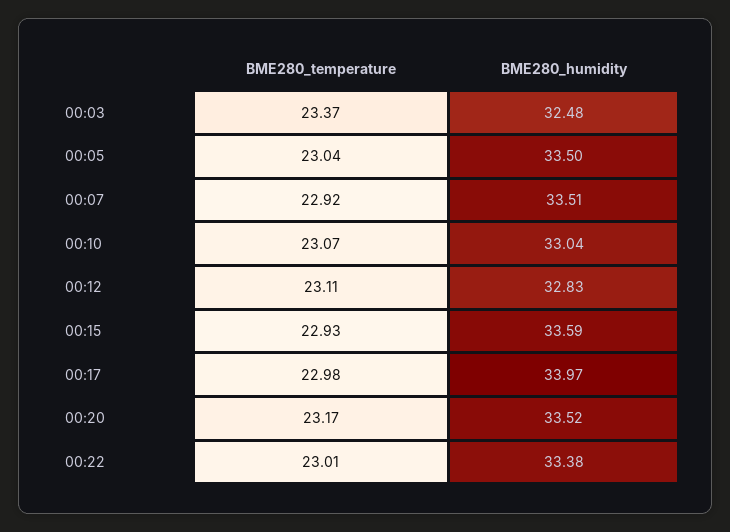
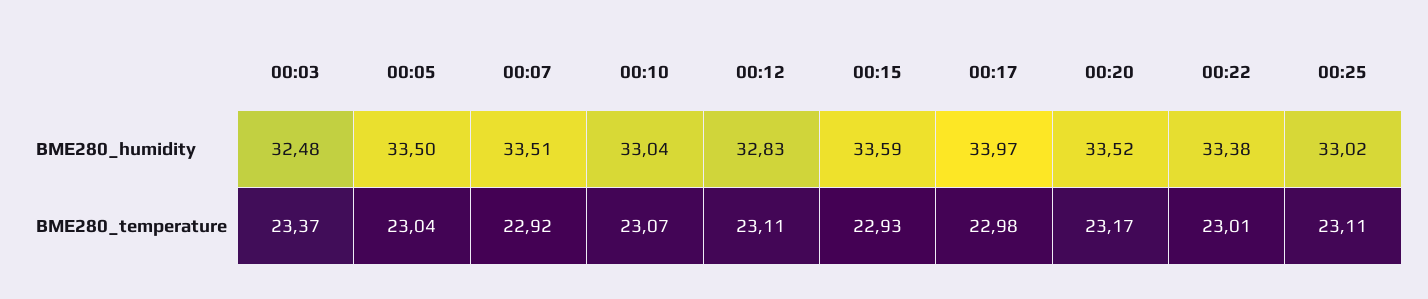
BME280_humidity, 00:25: none -> 33.02
BME280_temperature, 00:25: none -> 23.11

